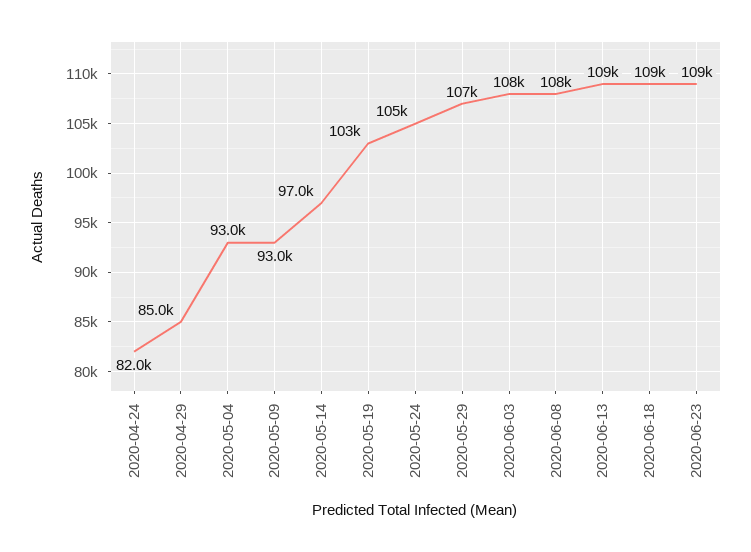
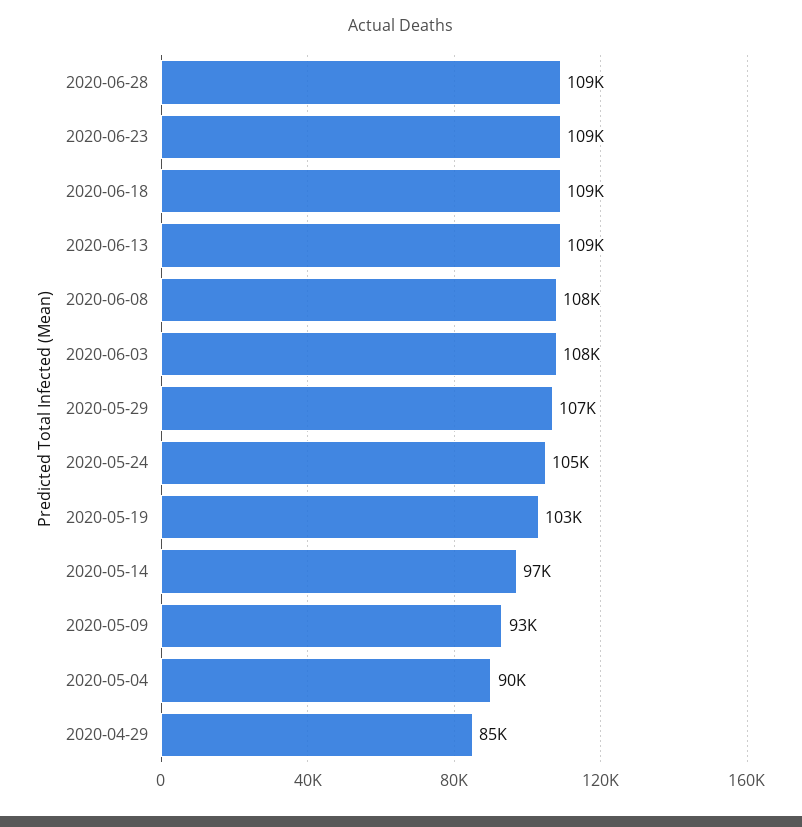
2020-04-24: 82000 -> none
2020-05-04: 93000 -> 90000
2020-06-28: none -> 109000

